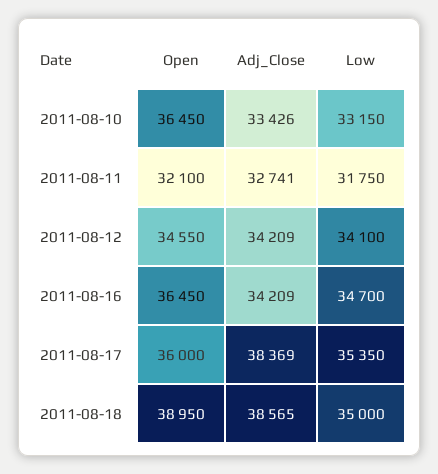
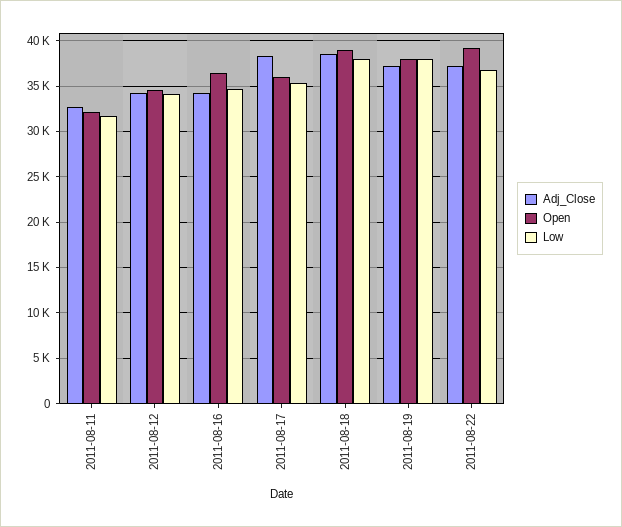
Open, 2011-08-10: 36450 -> none
Adj_Close, 2011-08-10: 33426 -> none
Low, 2011-08-10: 33150 -> none
Low, 2011-08-18: 35000 -> 38000
Adj_Close, 2011-08-19: none -> 37000
Open, 2011-08-19: none -> 38000
Low, 2011-08-19: none -> 38000
Adj_Close, 2011-08-22: none -> 37000
Open, 2011-08-22: none -> 39000
Low, 2011-08-22: none -> 37000

